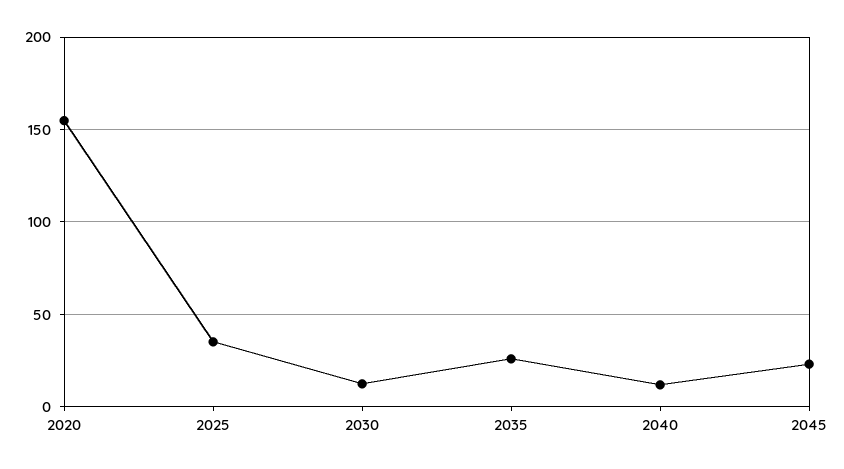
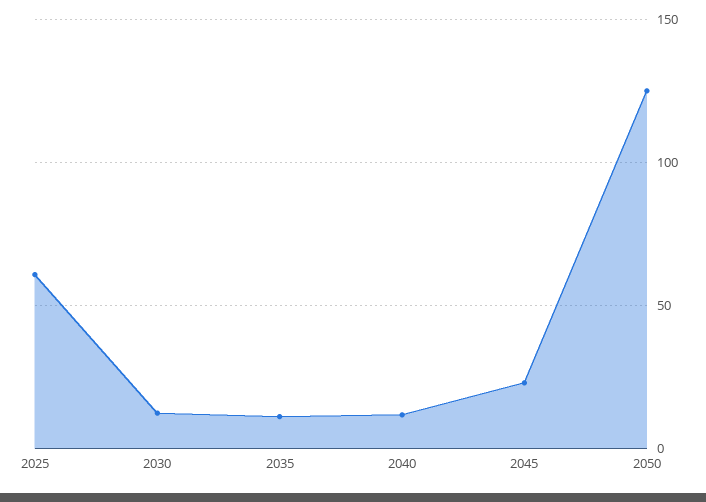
2020: 155 -> none
2025: 35 -> 60
2035: 25 -> 10
2050: none -> 125

